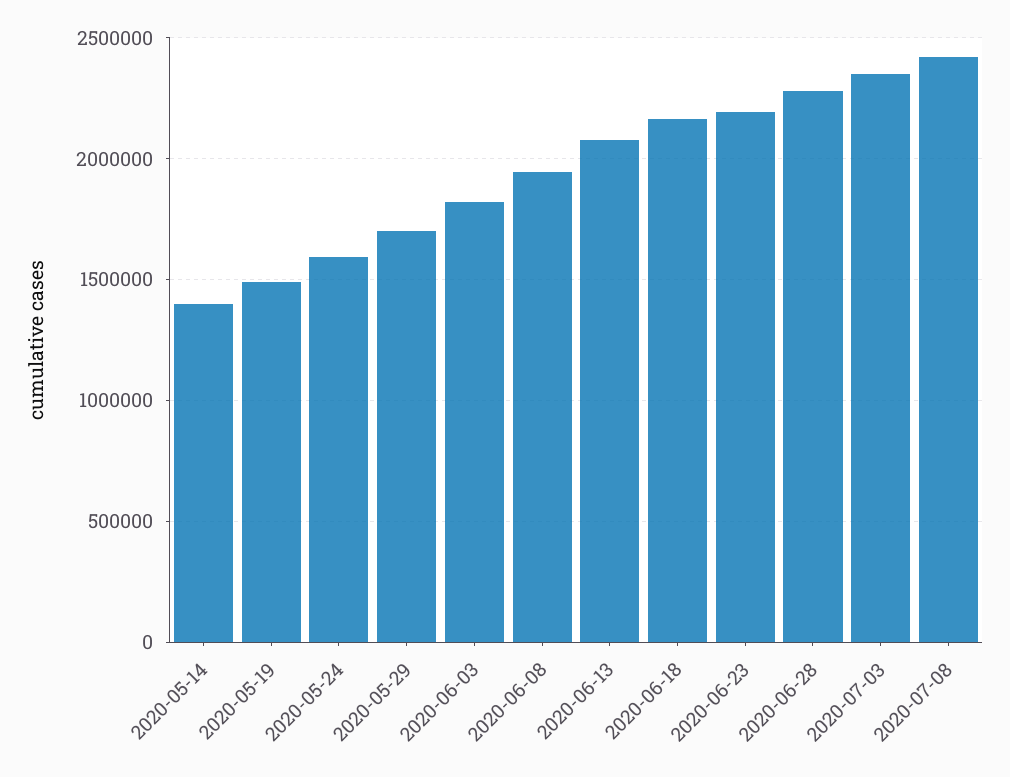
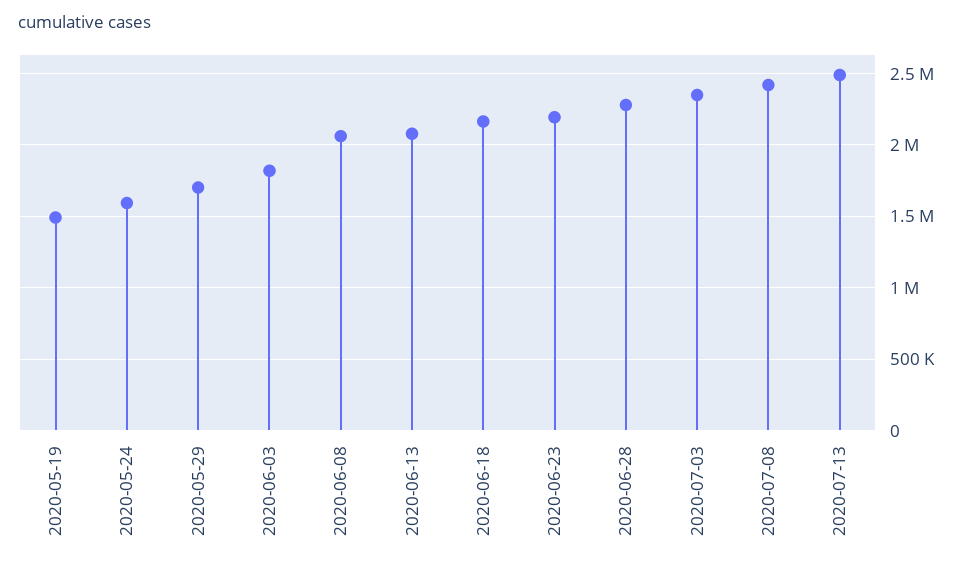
2020-05-14: 1400000 -> none
2020-06-08: 1950000 -> 2050000
2020-07-13: none -> 2500000

